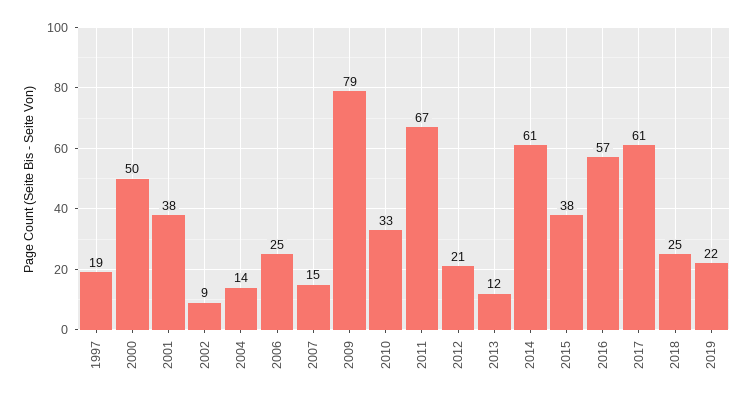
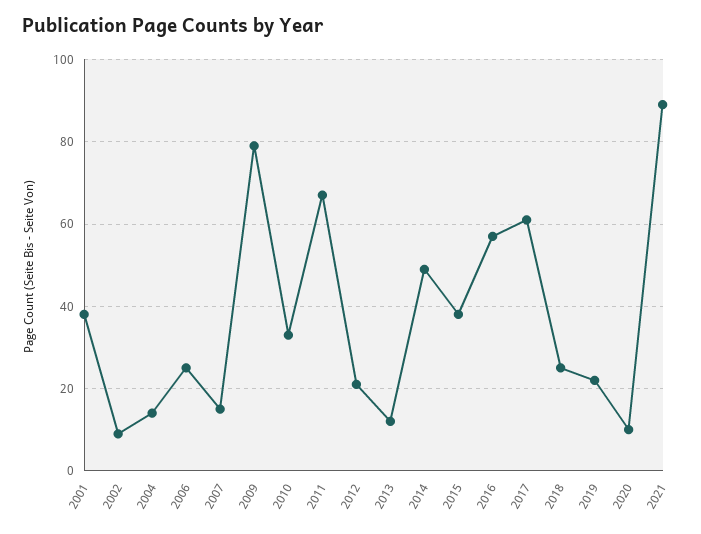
1997: 19 -> none
2000: 50 -> none
2014: 61 -> 50
2020: none -> 10
2021: none -> 90

